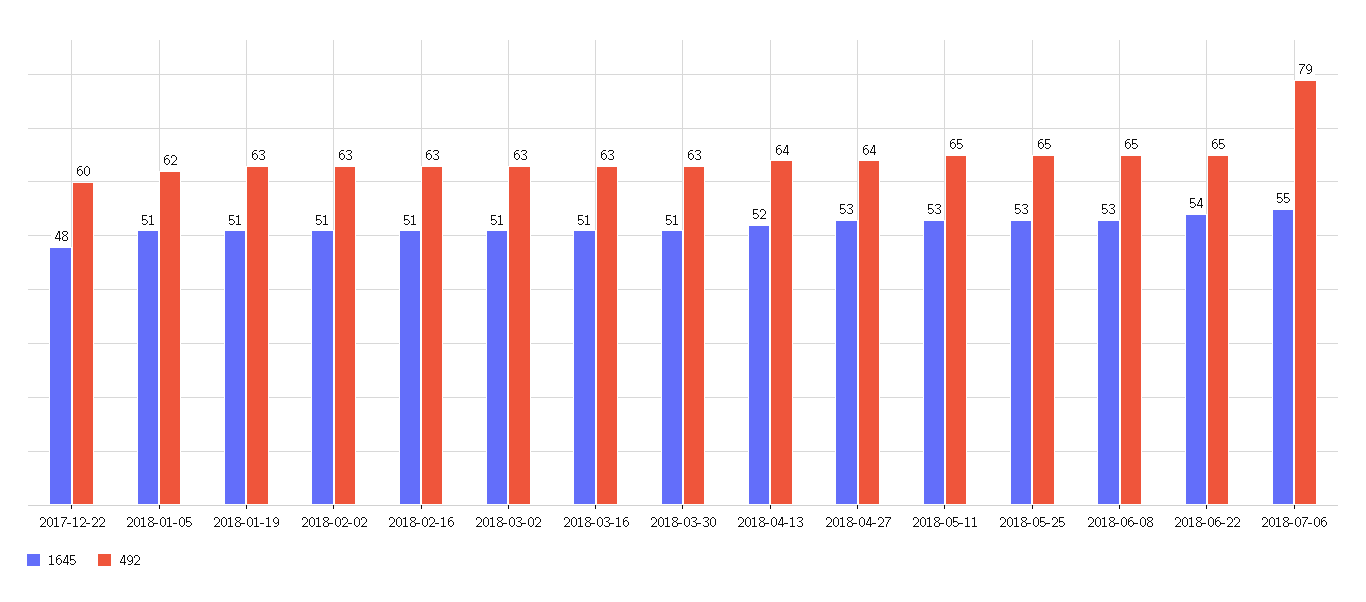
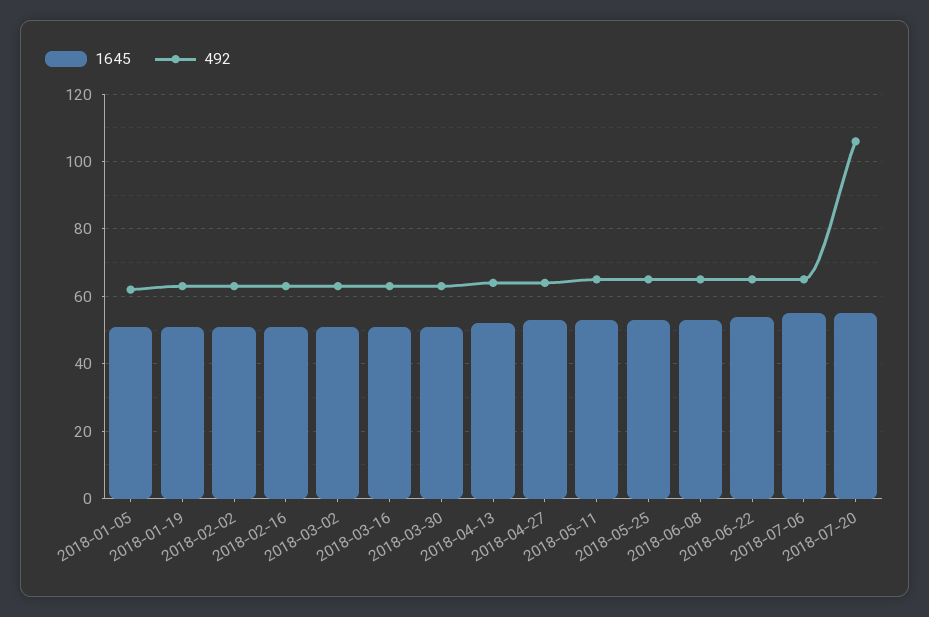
1645, 2017-12-22: 48 -> none
492, 2017-12-22: 60 -> none
492, 2018-07-06: 79 -> 65
1645, 2018-07-20: none -> 55
492, 2018-07-20: none -> 105

